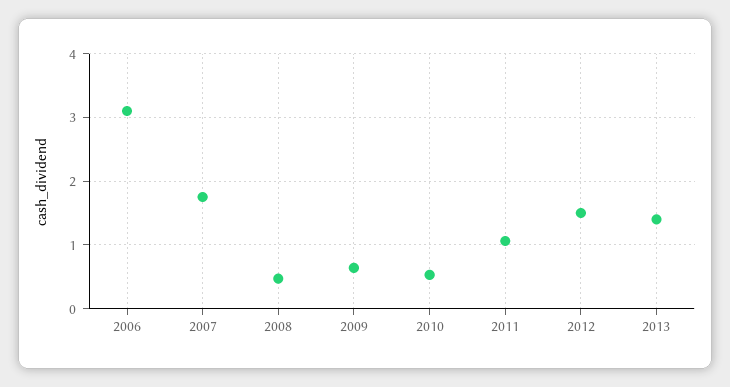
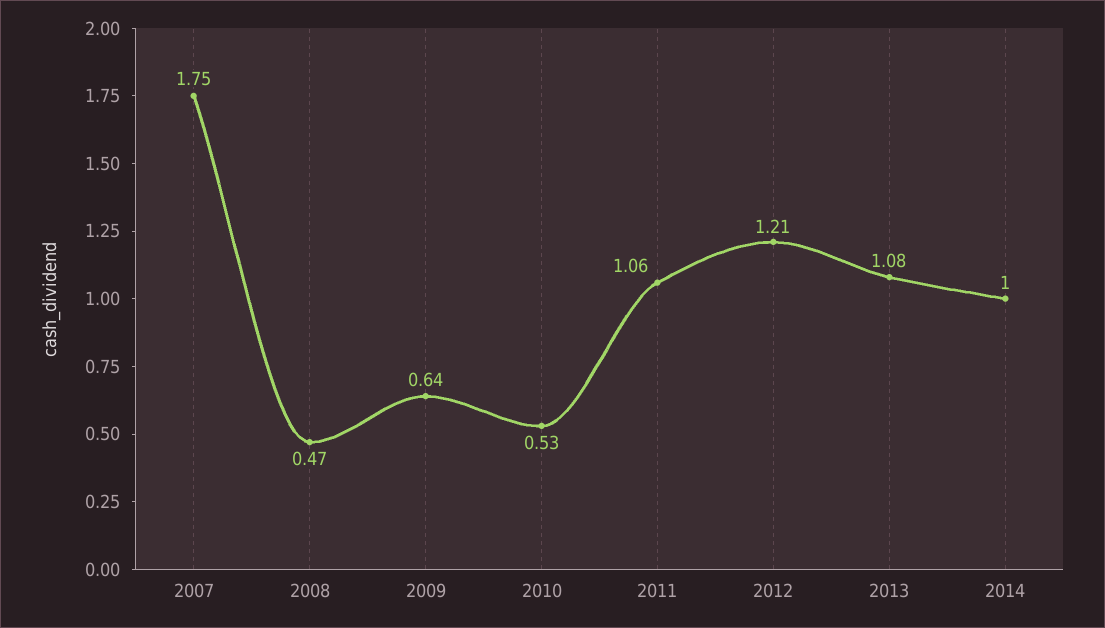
2006: 3.1 -> none
2012: 1.5 -> 1.21
2013: 1.4 -> 1.08
2014: none -> 1

